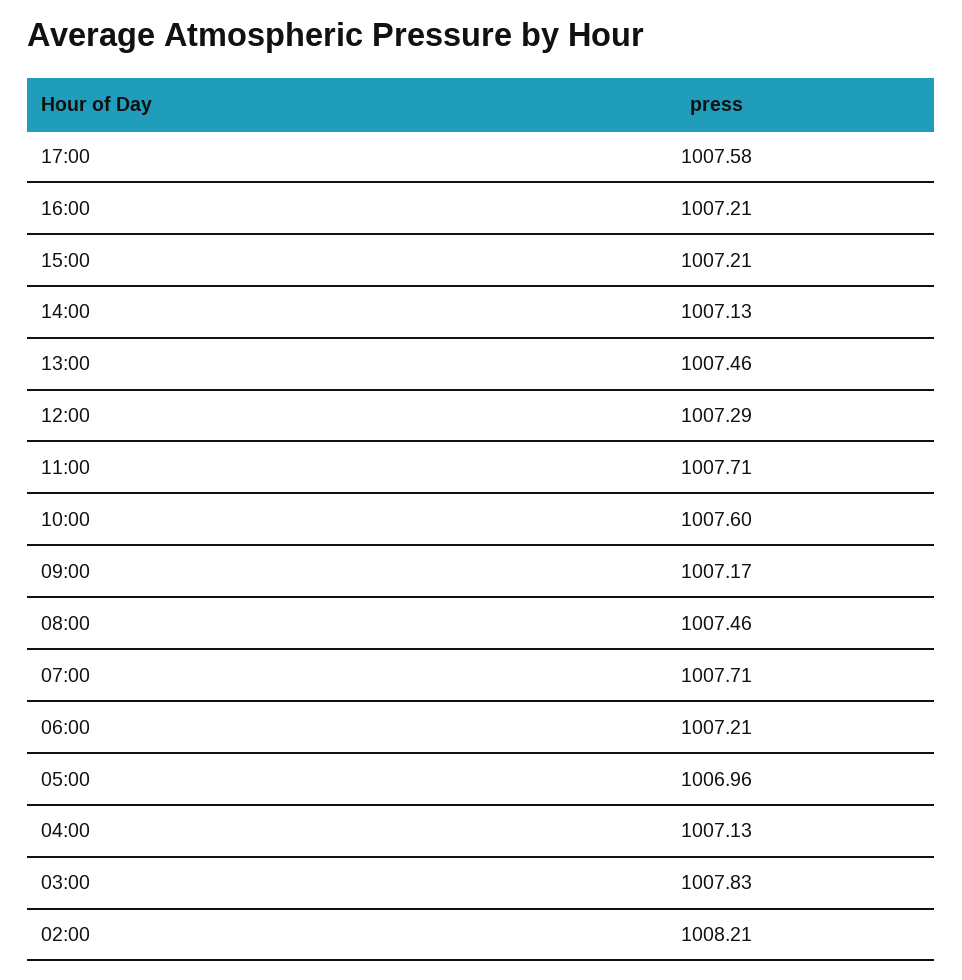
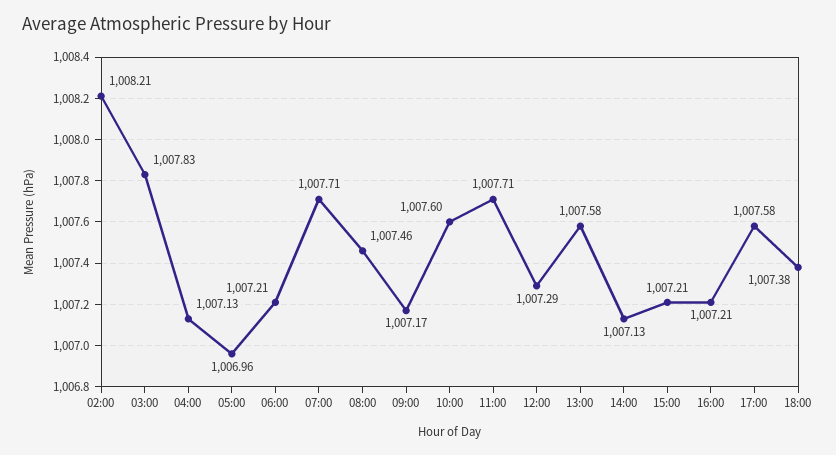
13:00: 1007.46 -> 1007.58
18:00: none -> 1007.38

